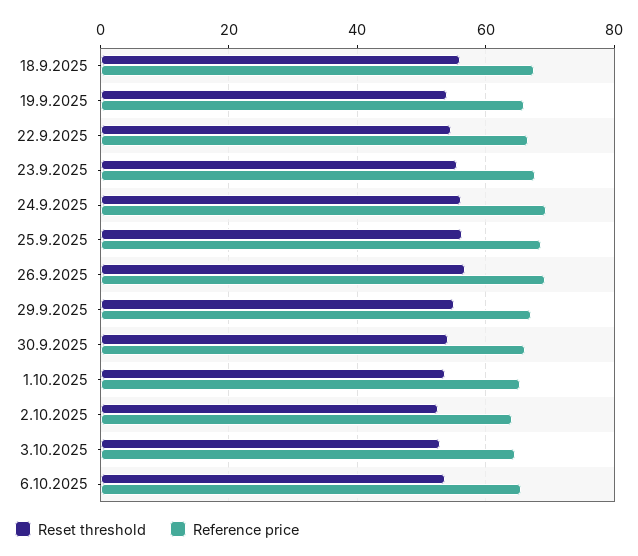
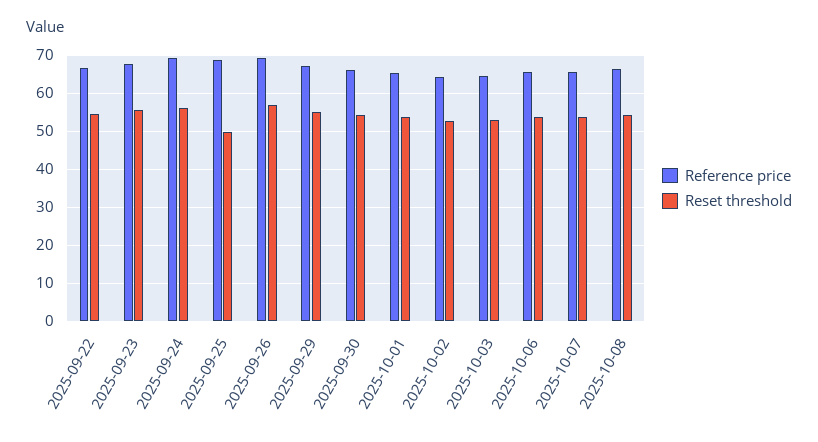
Reset threshold, 18.9.2025: 56 -> none
Reference price, 18.9.2025: 68 -> none
Reset threshold, 19.9.2025: 54 -> none
Reference price, 19.9.2025: 66 -> none
Reset threshold, 25.9.2025: 56 -> 50
Reference price, 2025-10-07: none -> 66
Reset threshold, 2025-10-07: none -> 54
Reference price, 2025-10-08: none -> 66
Reset threshold, 2025-10-08: none -> 54

